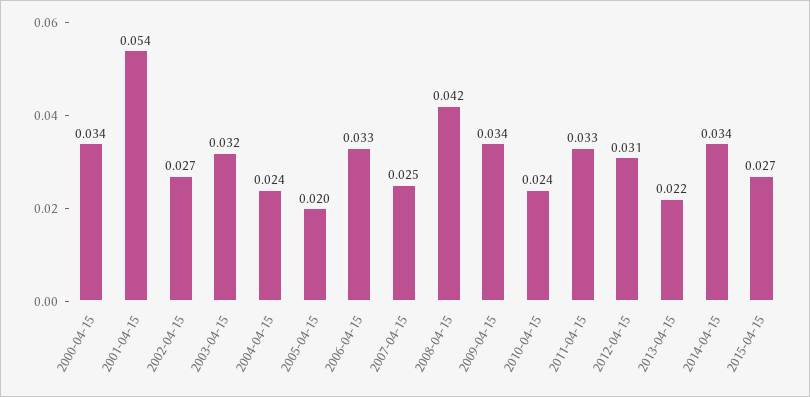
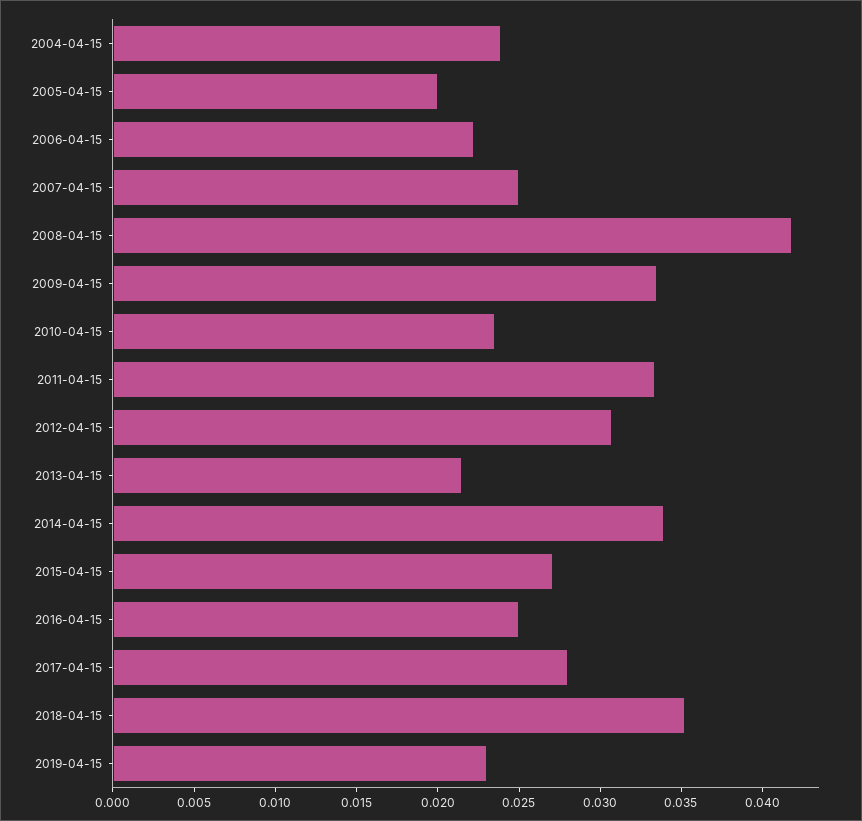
2000-04-15: 0.034 -> none
2001-04-15: 0.054 -> none
2002-04-15: 0.027 -> none
2003-04-15: 0.032 -> none
2006-04-15: 0.033 -> 0.022
2016-04-15: none -> 0.025
2017-04-15: none -> 0.028
2018-04-15: none -> 0.035
2019-04-15: none -> 0.023

